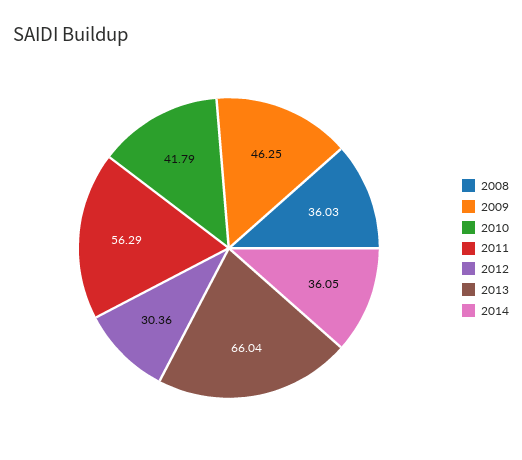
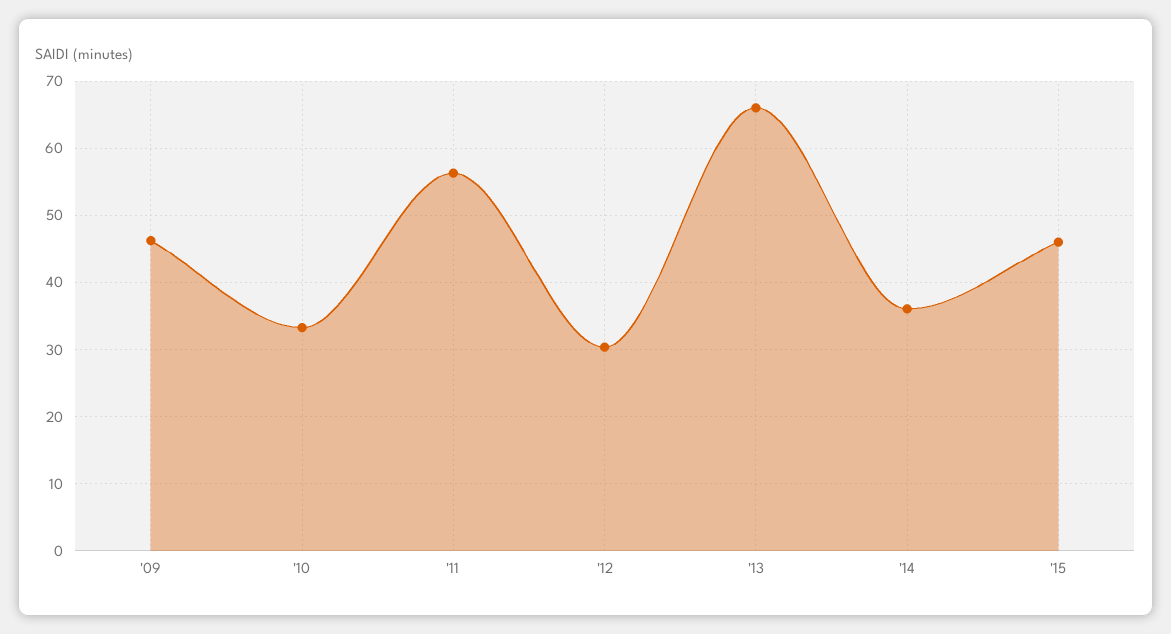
2008: 36.03 -> none
2010: 41.79 -> 33
'15: none -> 46

